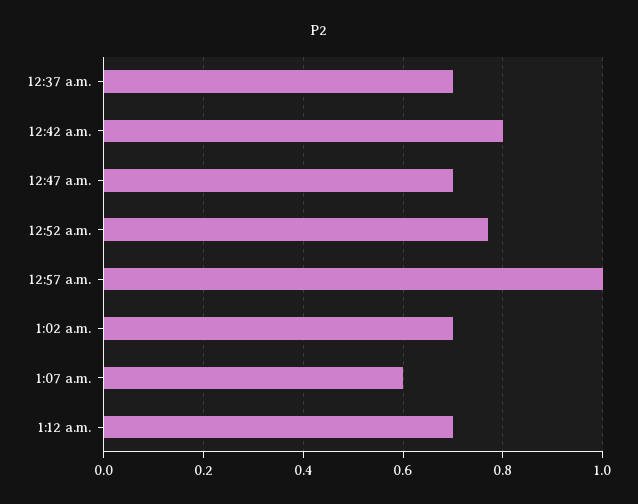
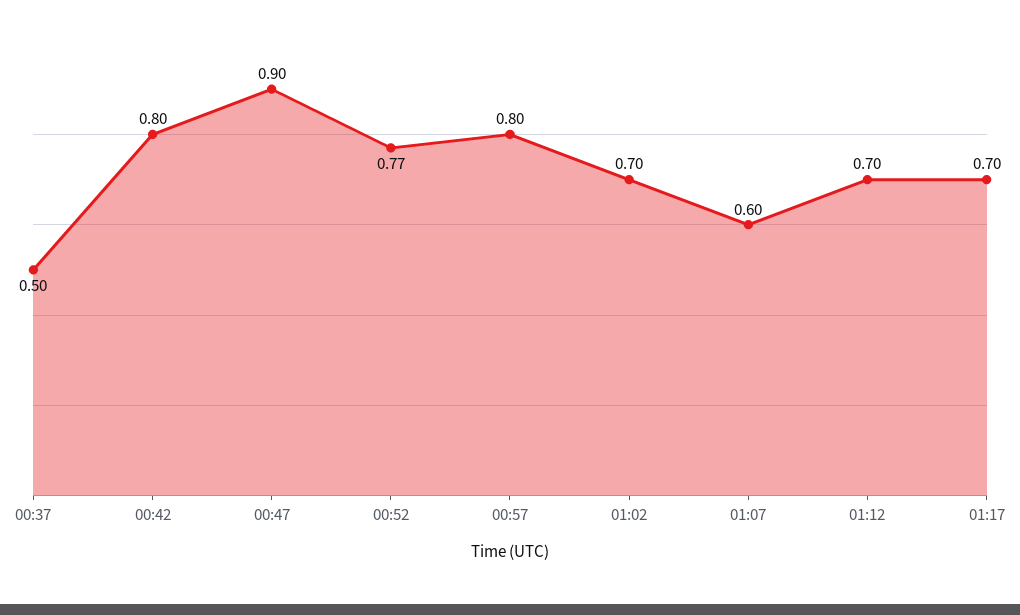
12:37 a.m.: 0.7 -> 0.5
12:47 a.m.: 0.7 -> 0.9
12:57 a.m.: 1 -> 0.8
01:17: none -> 0.7

